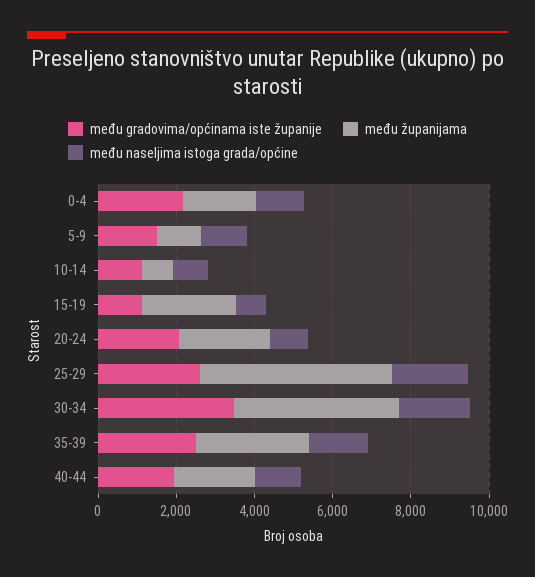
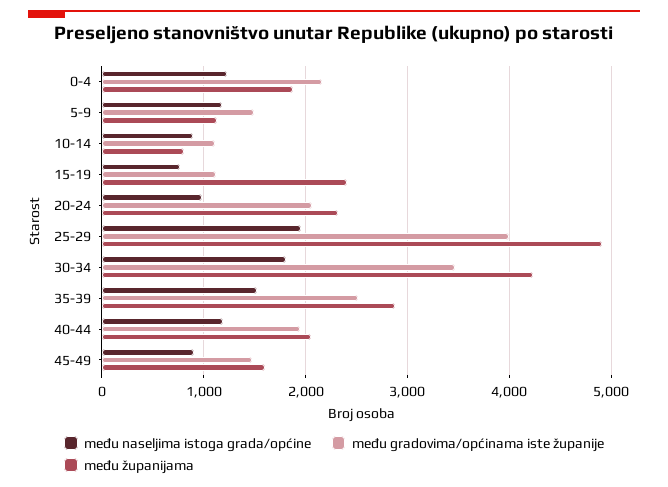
među gradovima/općinama iste županije, 25-29: 2500 -> 4000
među naseljima istoga grada/općine, 45-49: none -> 900
među gradovima/općinama iste županije, 45-49: none -> 1500
među županijama, 45-49: none -> 1600

